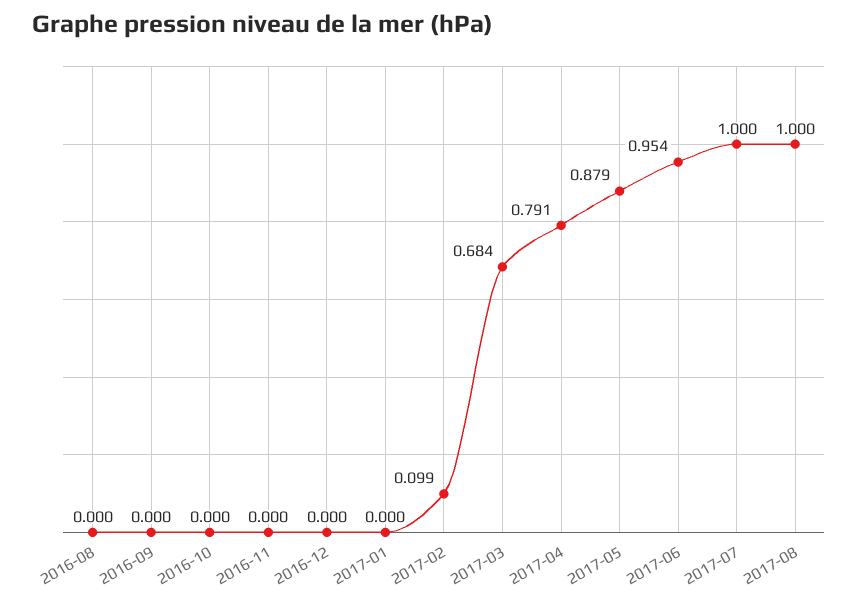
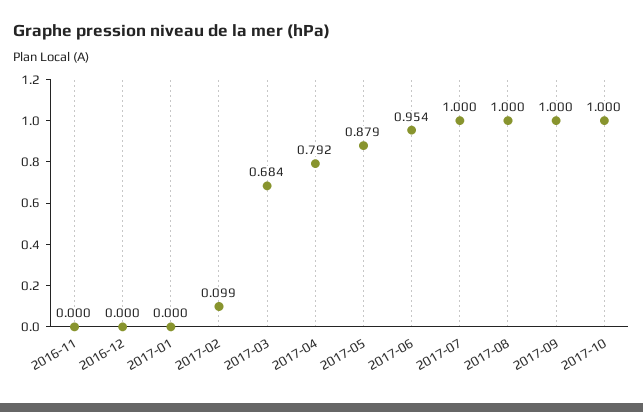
2016-08: 0 -> none
2016-09: 0 -> none
2016-10: 0 -> none
2017-04: 0.791 -> 0.792
2017-09: none -> 1
2017-10: none -> 1

